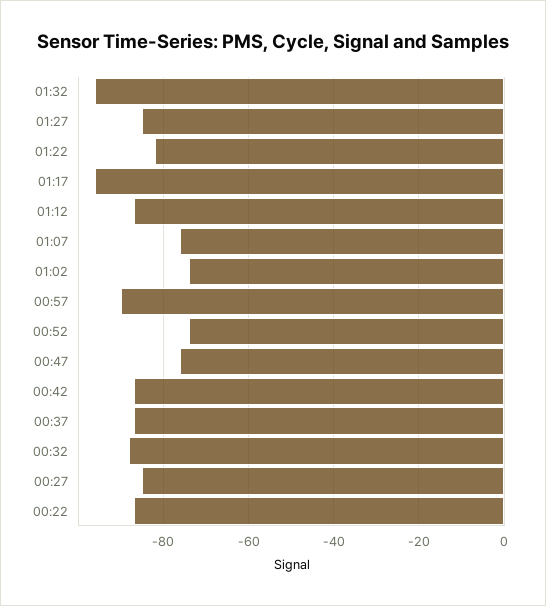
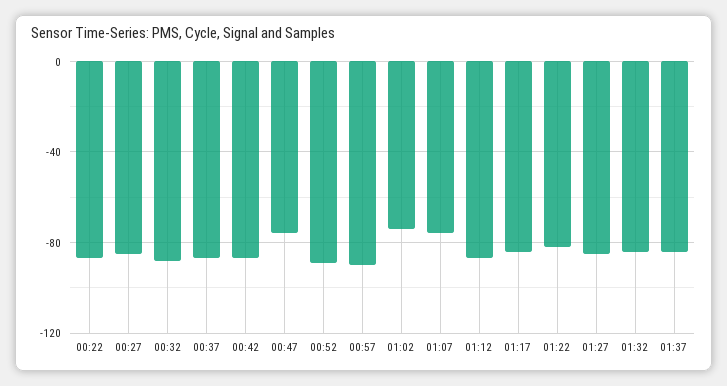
01:32: -95 -> -85
01:17: -95 -> -85
00:52: -75 -> -90
01:37: none -> -85

